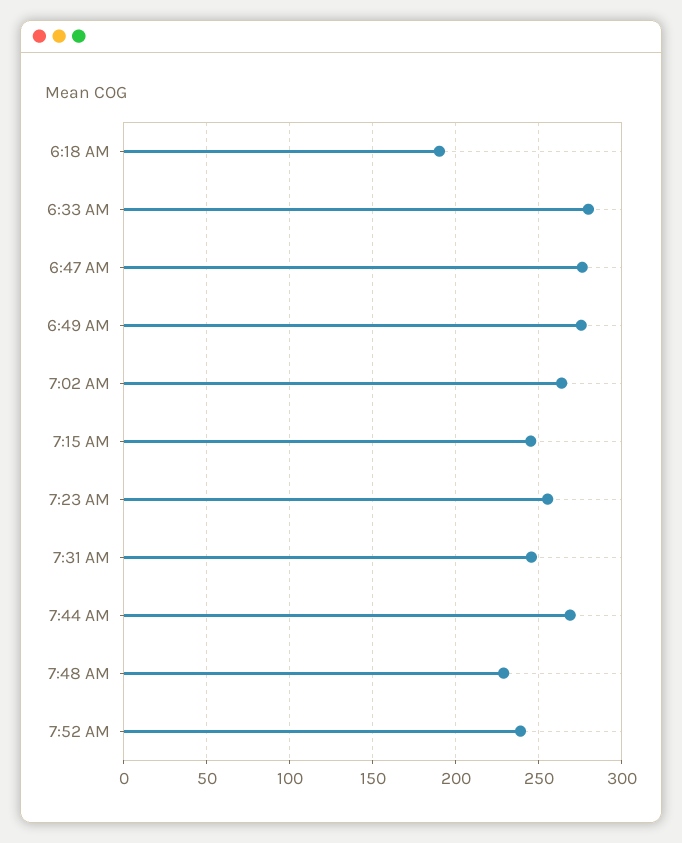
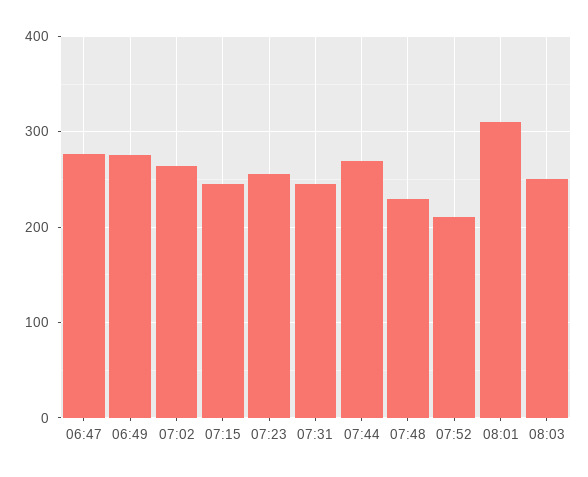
6:18 AM: 190 -> none
6:33 AM: 280 -> none
7:52 AM: 240 -> 210
08:01: none -> 310
08:03: none -> 250

